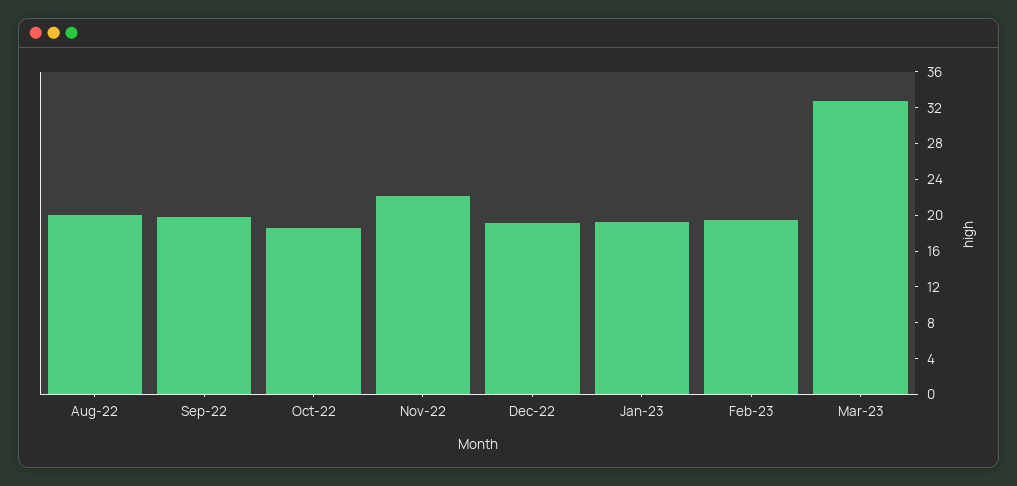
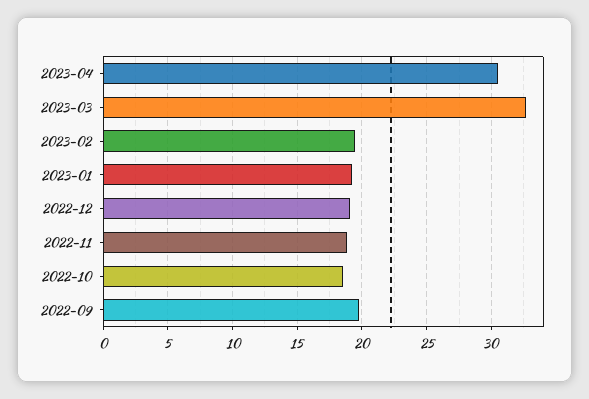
Aug-22: 20 -> none
Nov-22: 22 -> 19
2023-04: none -> 30.5

